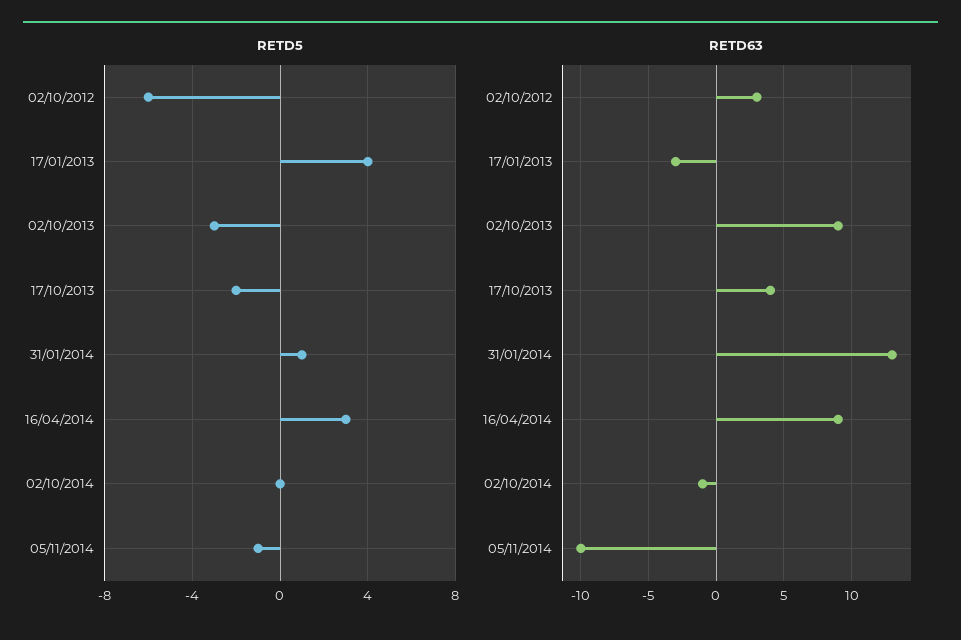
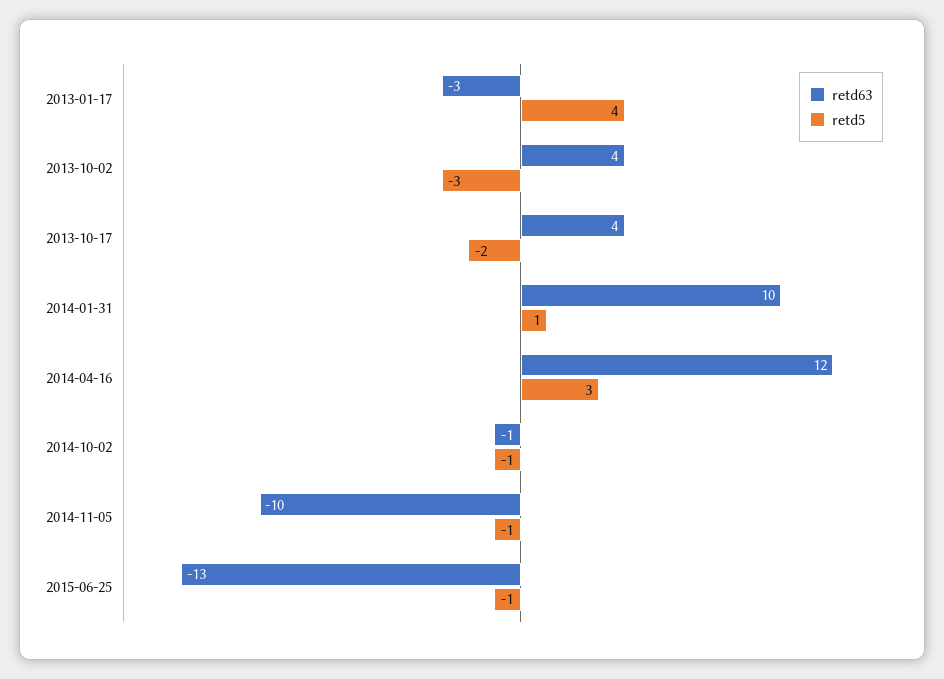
RETD5, 02/10/2012: -6 -> none
RETD5, 02/10/2014: 0 -> -1
RETD63, 02/10/2012: 3 -> none
RETD63, 02/10/2013: 9 -> 4
RETD63, 31/01/2014: 13 -> 10
RETD63, 16/04/2014: 9 -> 12
RETD63, 2015-06-25: none -> -13
RETD5, 2015-06-25: none -> -1

